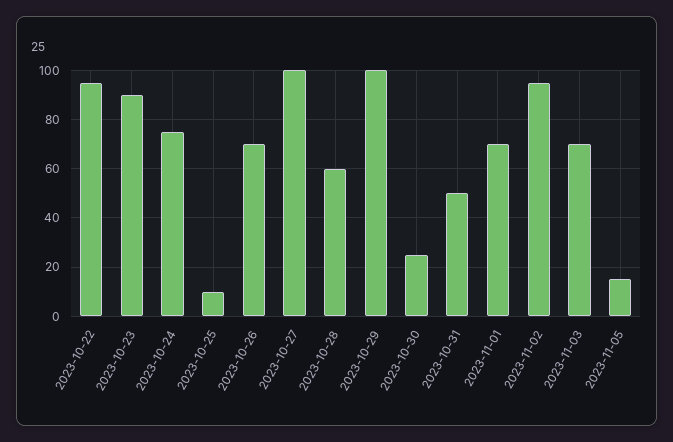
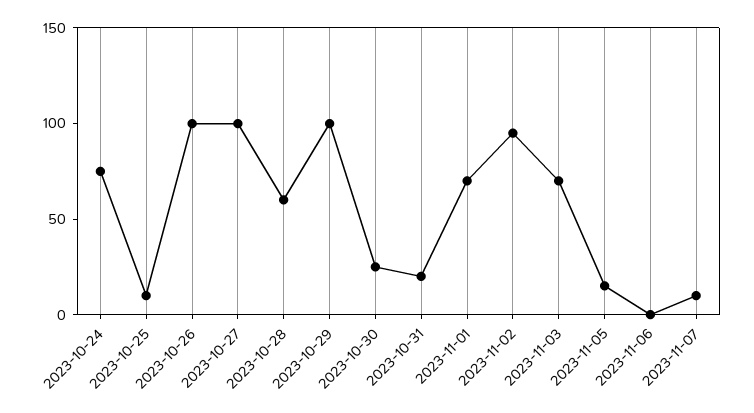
2023-10-22: 95 -> none
2023-10-23: 90 -> none
2023-10-26: 70 -> 100
2023-10-31: 50 -> 20
2023-11-06: none -> 0
2023-11-07: none -> 10

